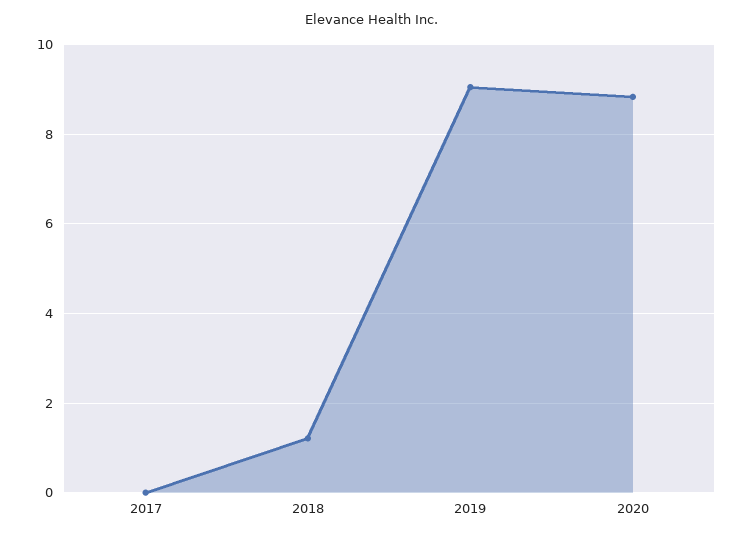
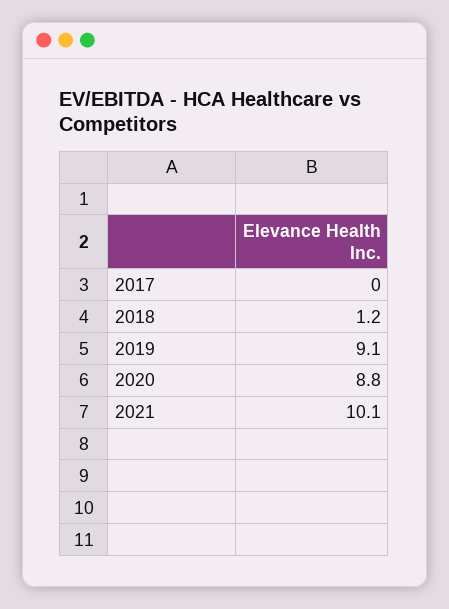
2021: none -> 10.1

